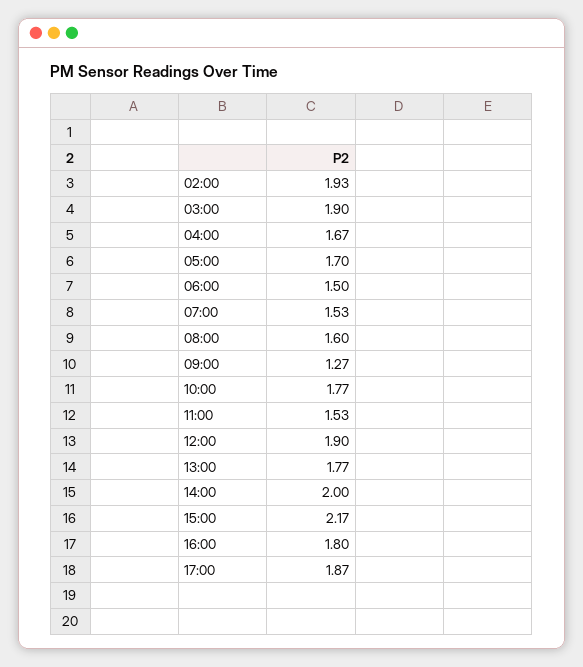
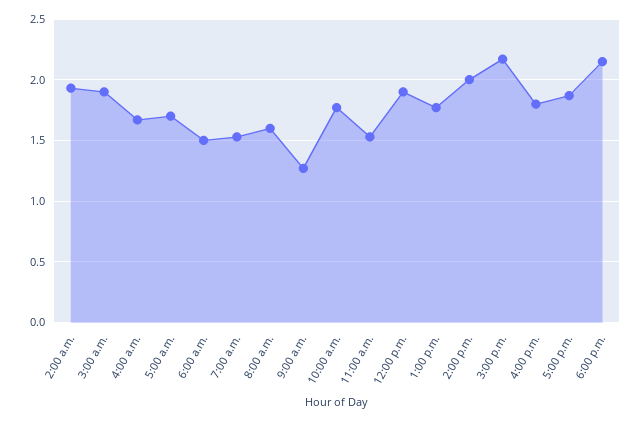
6:00 p.m.: none -> 2.15

